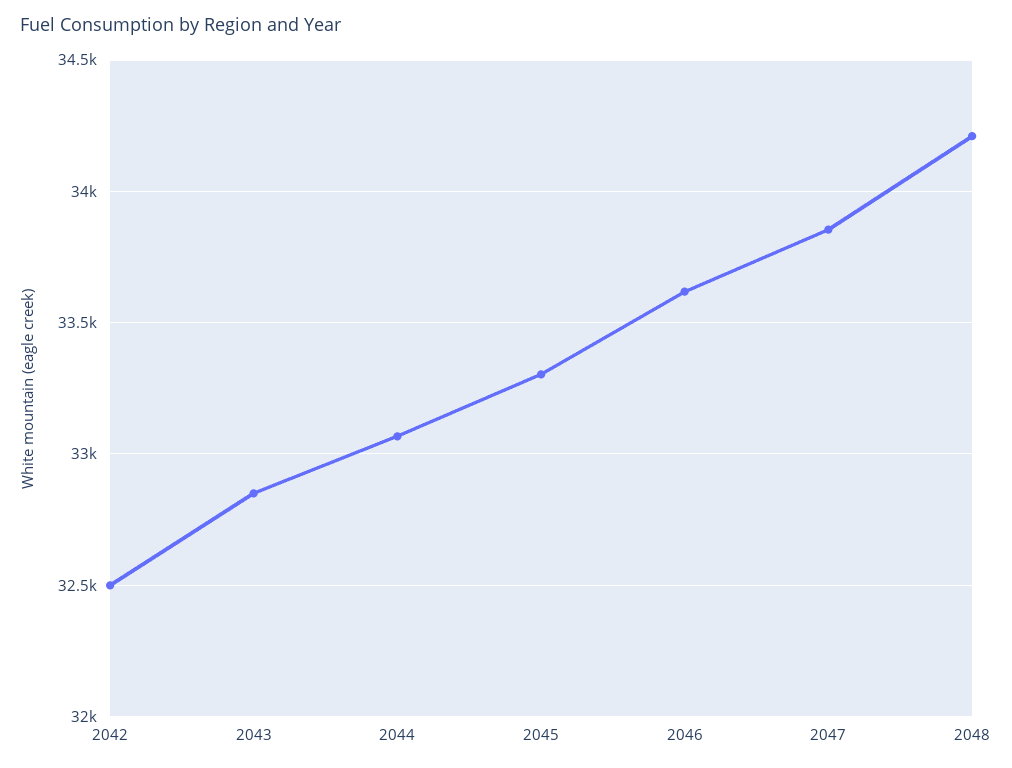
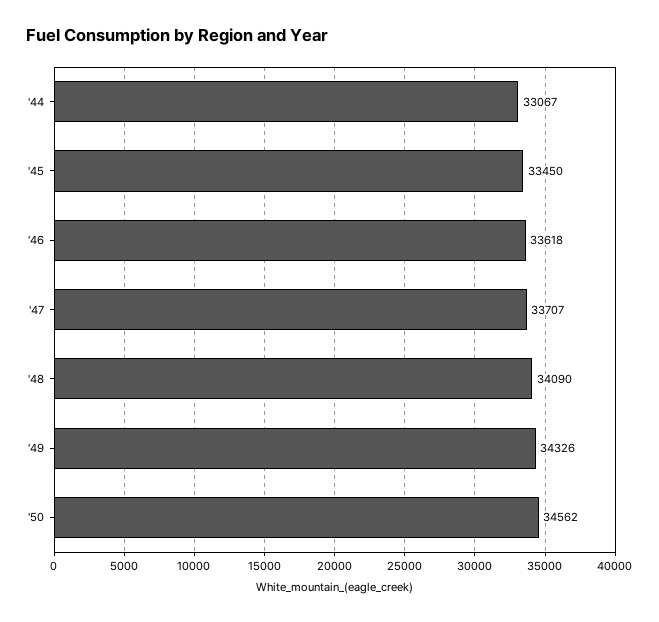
2042: 32500 -> none
2043: 32850 -> none
2045: 33300 -> 33450
2047: 33850 -> 33707
2048: 34200 -> 34090
'49: none -> 34326
'50: none -> 34562

